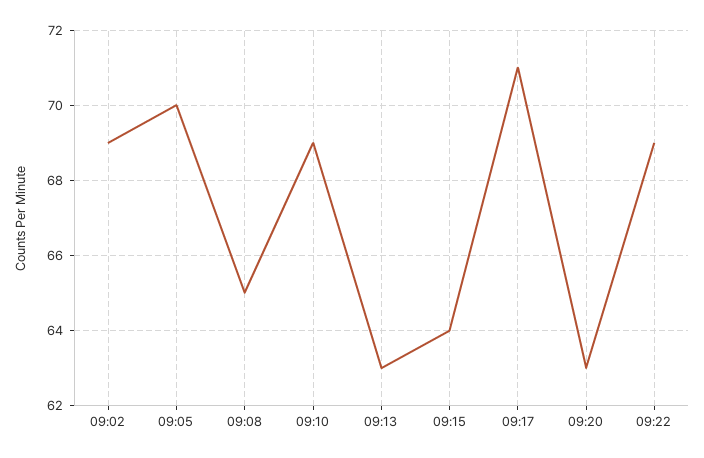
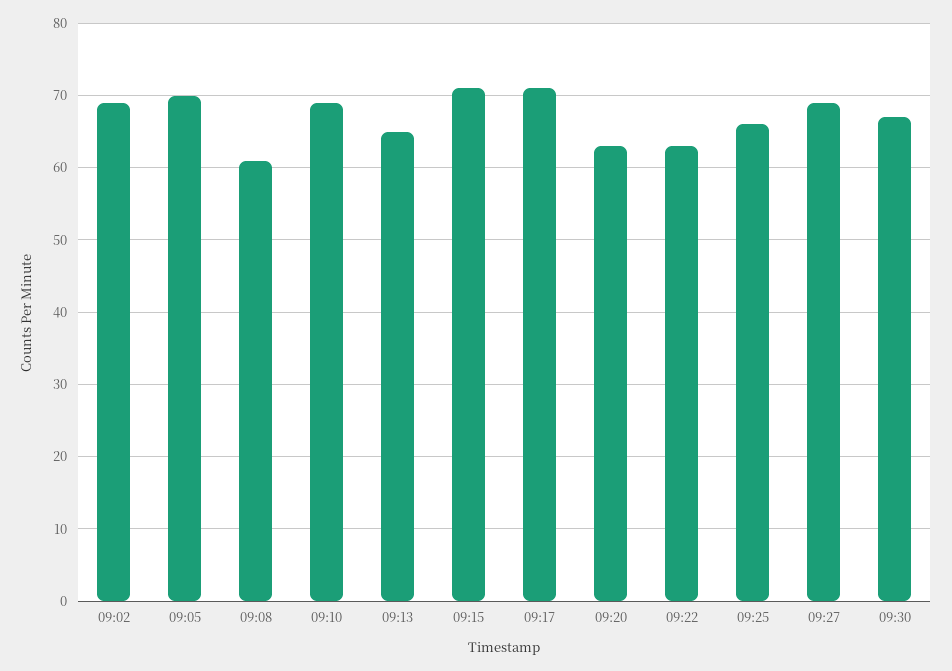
09:08: 65 -> 61
09:13: 63 -> 65
09:15: 64 -> 71
09:22: 69 -> 63
09:25: none -> 66
09:27: none -> 69
09:30: none -> 67

